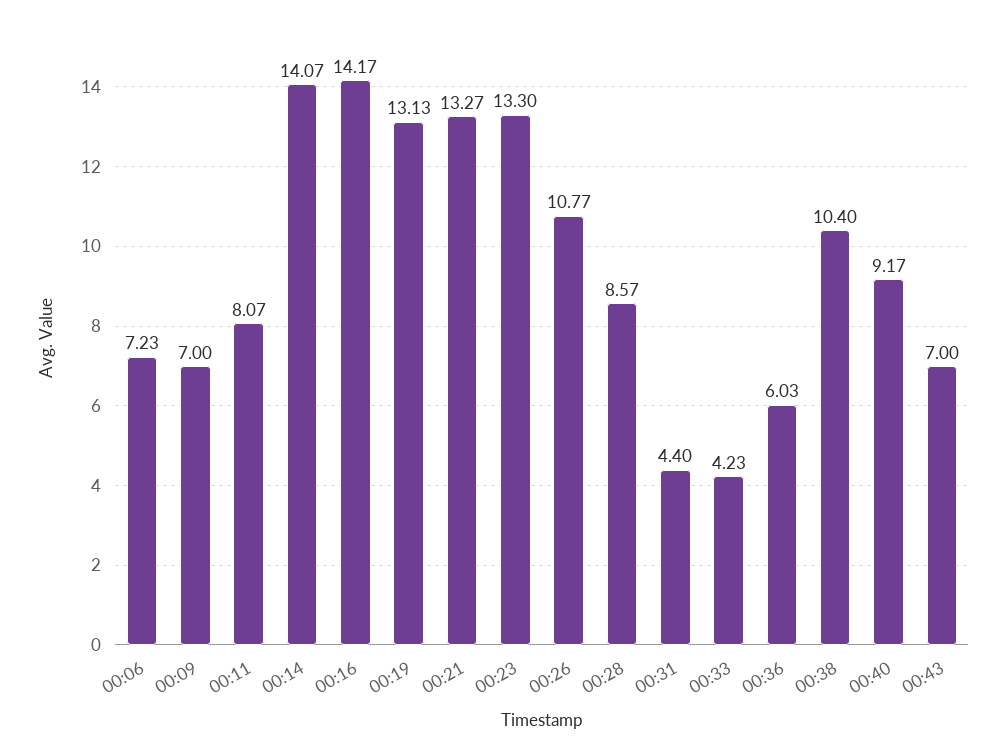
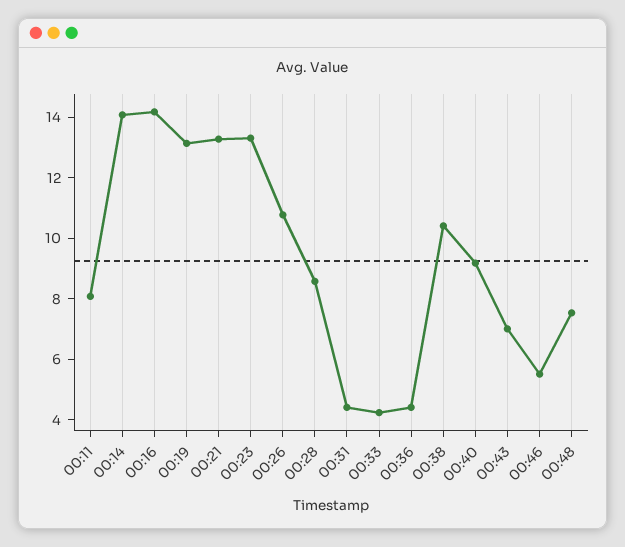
00:06: 7.23 -> none
00:09: 7 -> none
00:36: 6.03 -> 4.5
00:46: none -> 5.5
00:48: none -> 7.5

